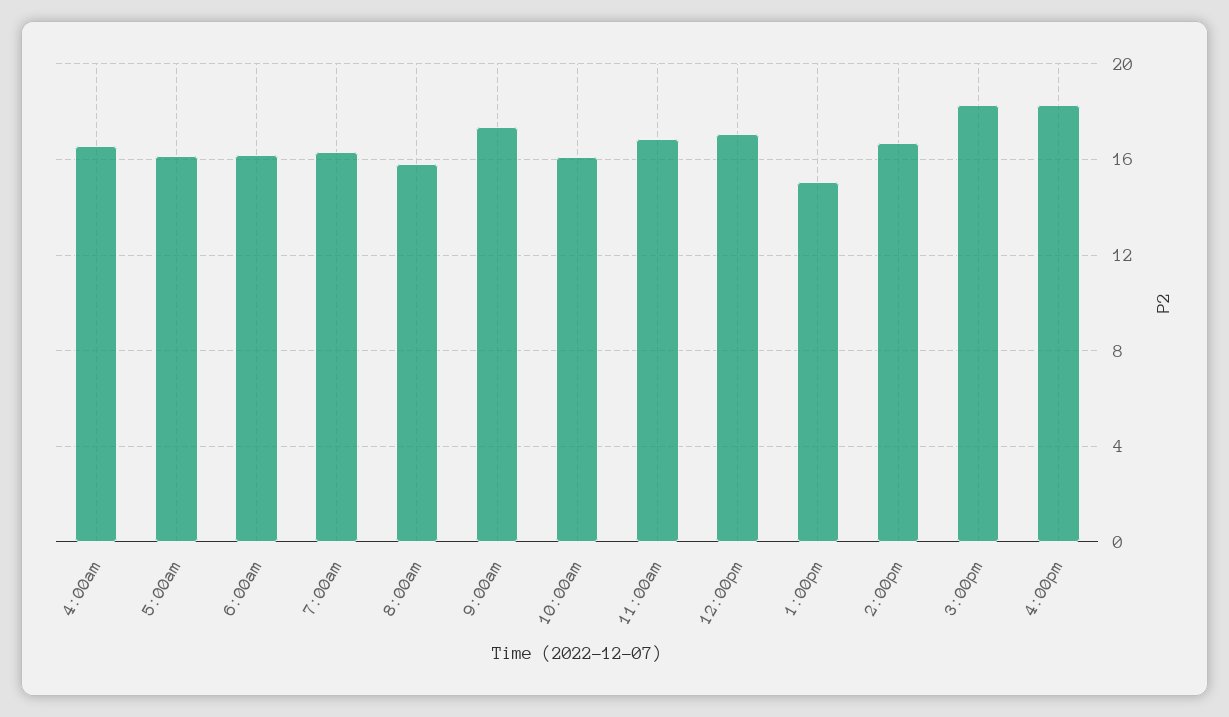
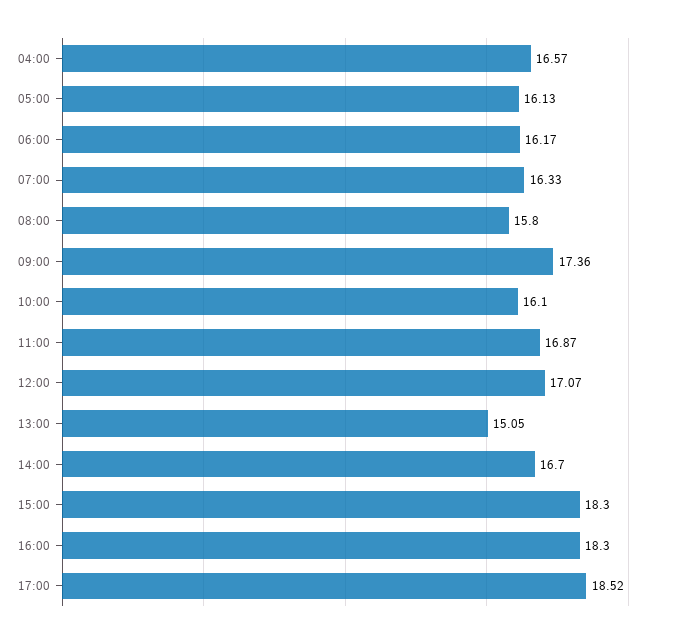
17:00: none -> 18.52

